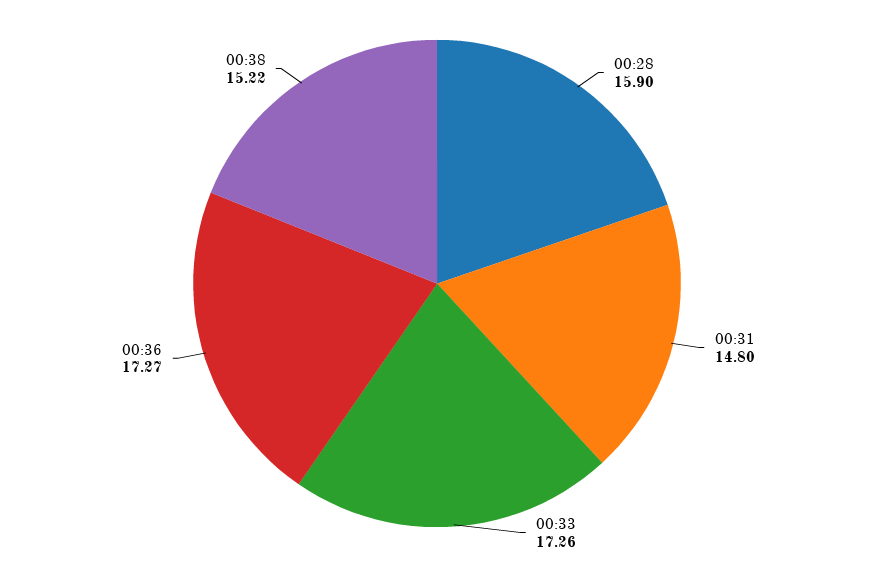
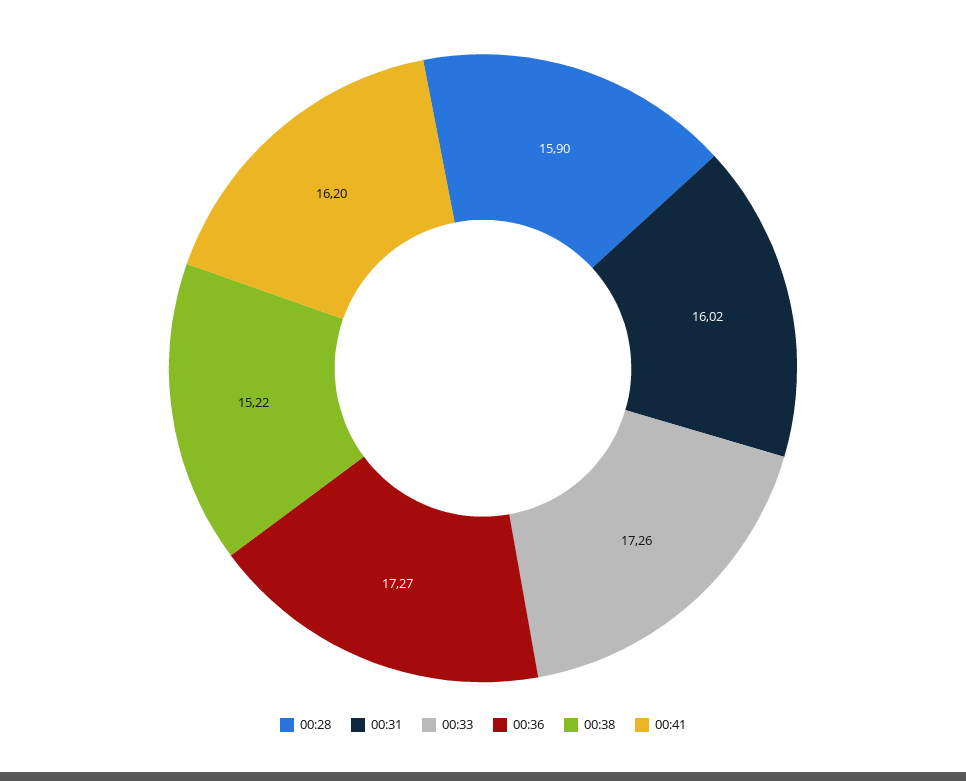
00:31: 14.8 -> 16.02
00:41: none -> 16.2

